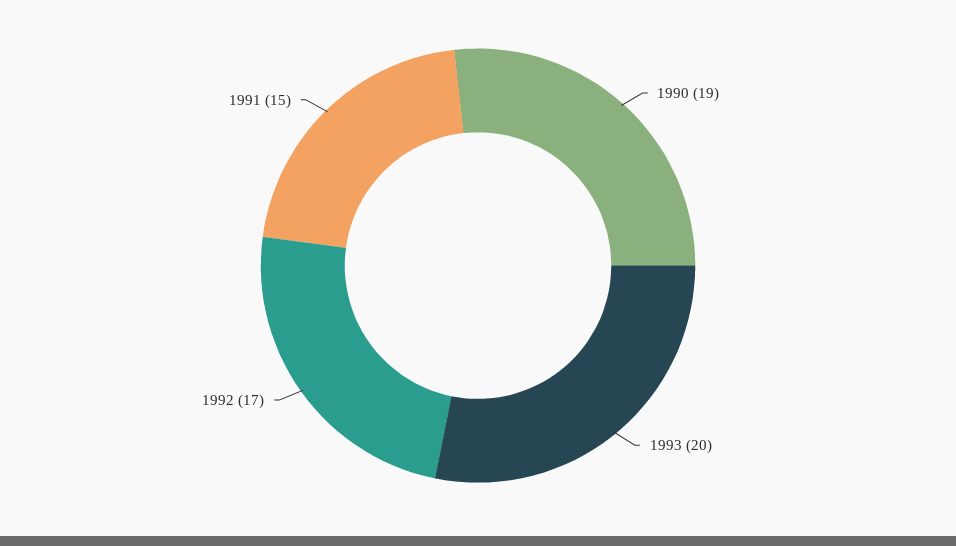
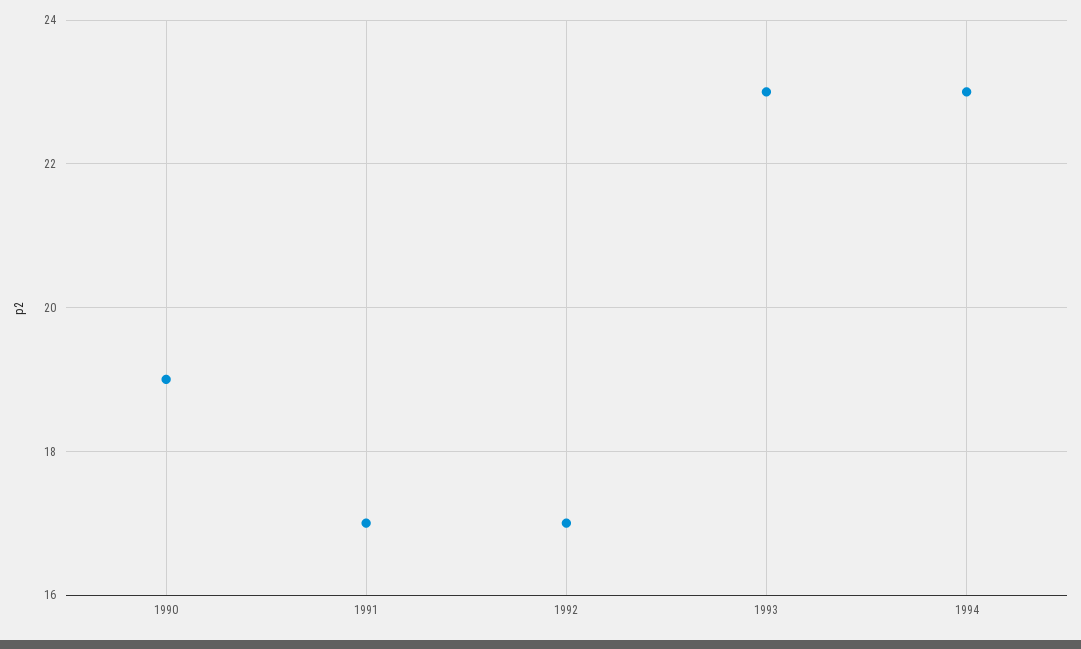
1993: 20 -> 23
1991: 15 -> 17
1994: none -> 23

